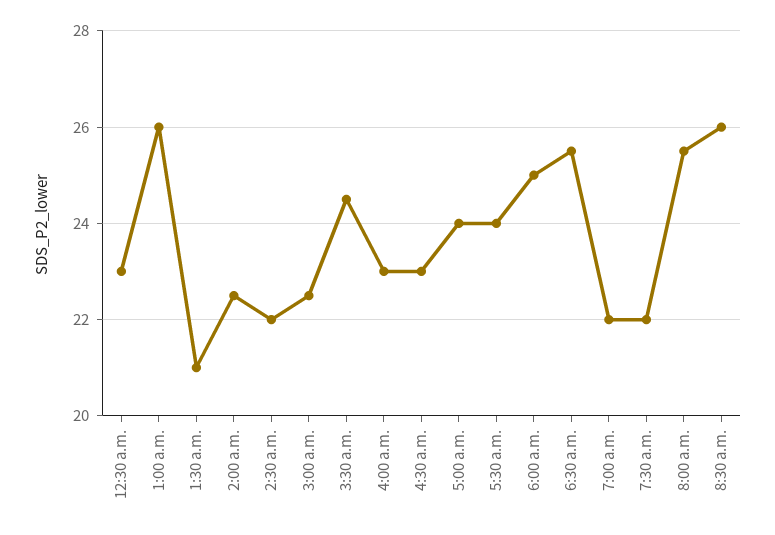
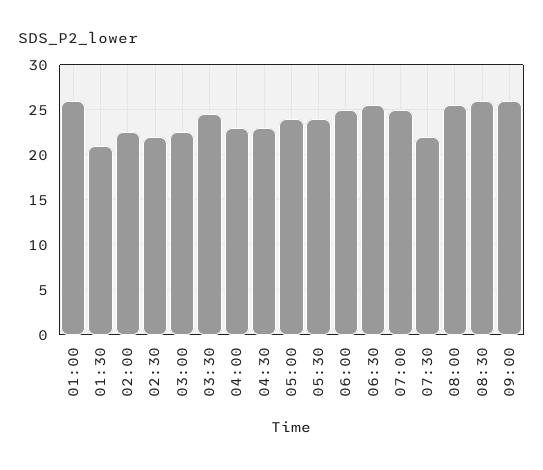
12:30 a.m.: 23 -> none
7:00 a.m.: 22 -> 25
09:00: none -> 26

